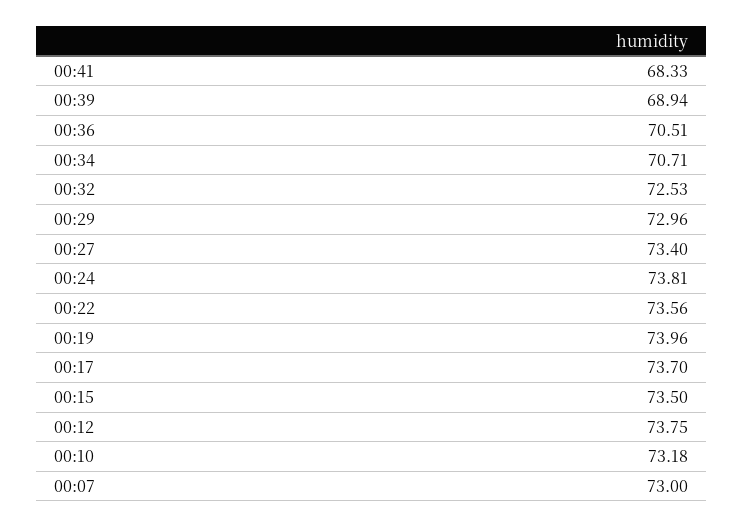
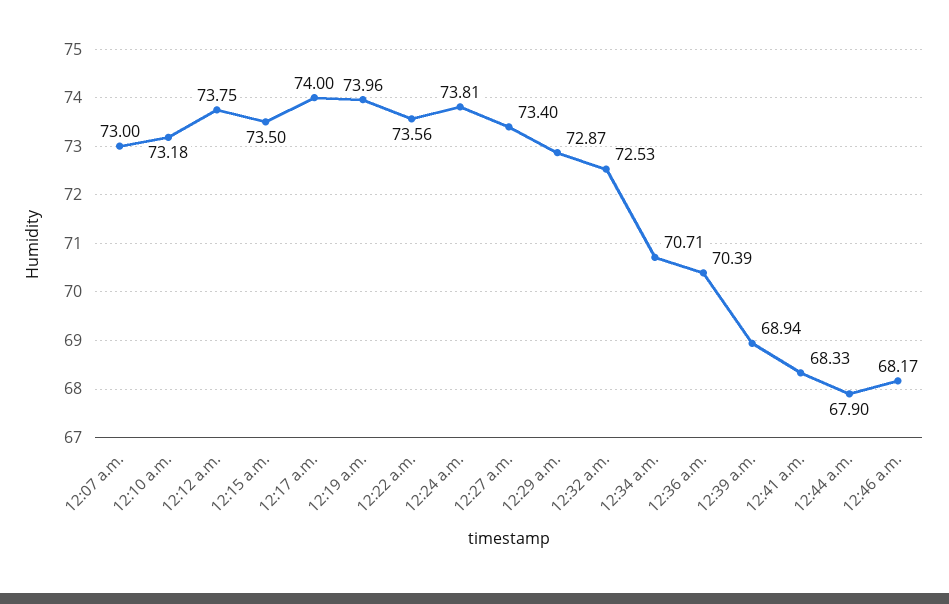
00:36: 70.51 -> 70.39
00:29: 72.96 -> 72.87
00:17: 73.7 -> 74
12:44 a.m.: none -> 67.9
12:46 a.m.: none -> 68.17

